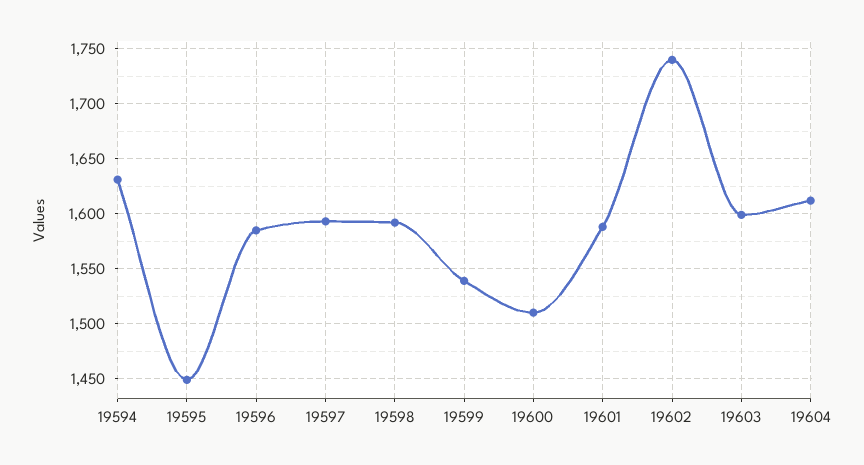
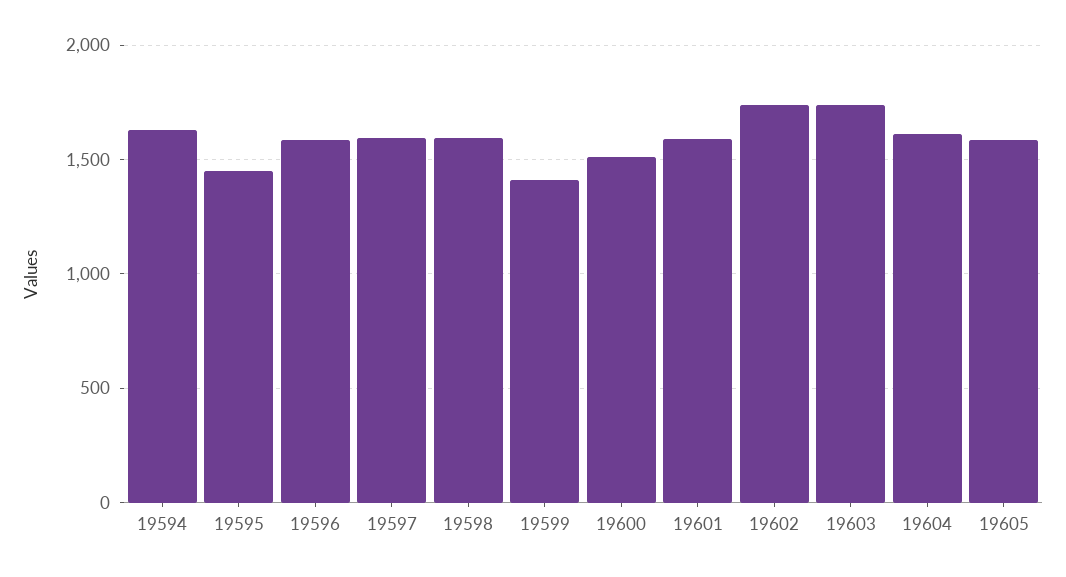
19599: 1540 -> 1400
19603: 1600 -> 1750
19605: none -> 1600

